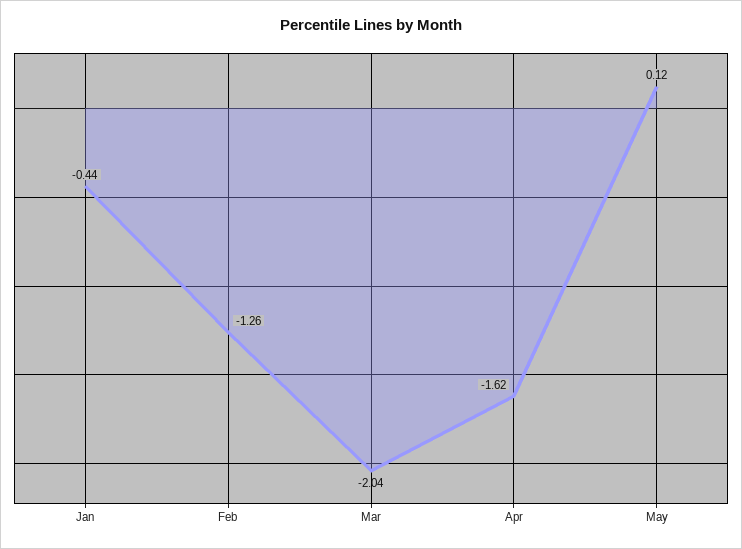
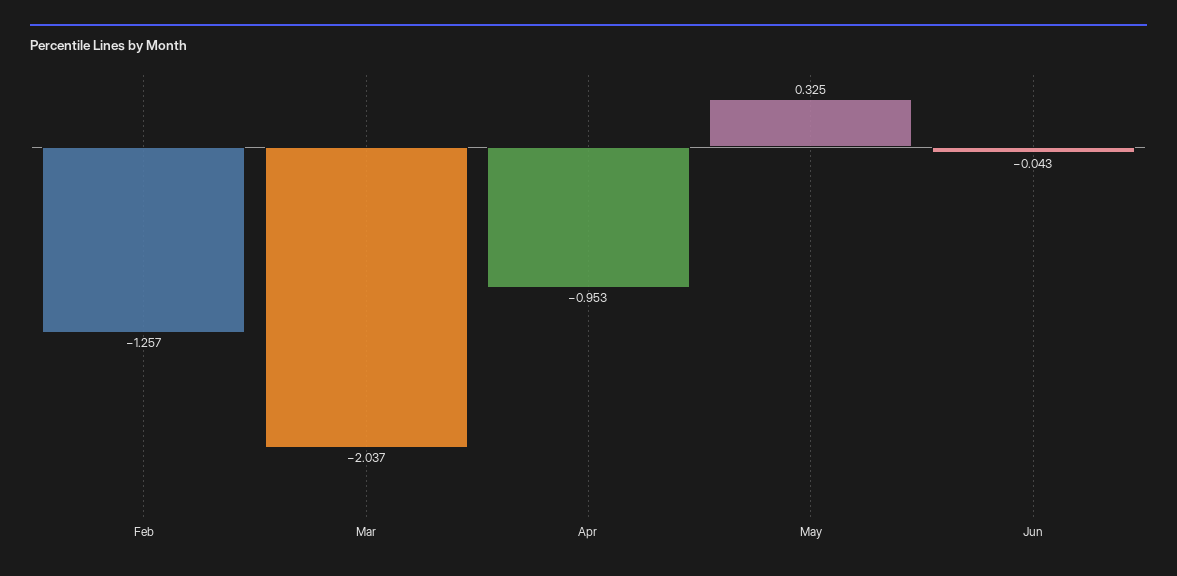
Jan: -0.44 -> none
Apr: -1.62 -> -0.953
May: 0.12 -> 0.325
Jun: none -> -0.043

